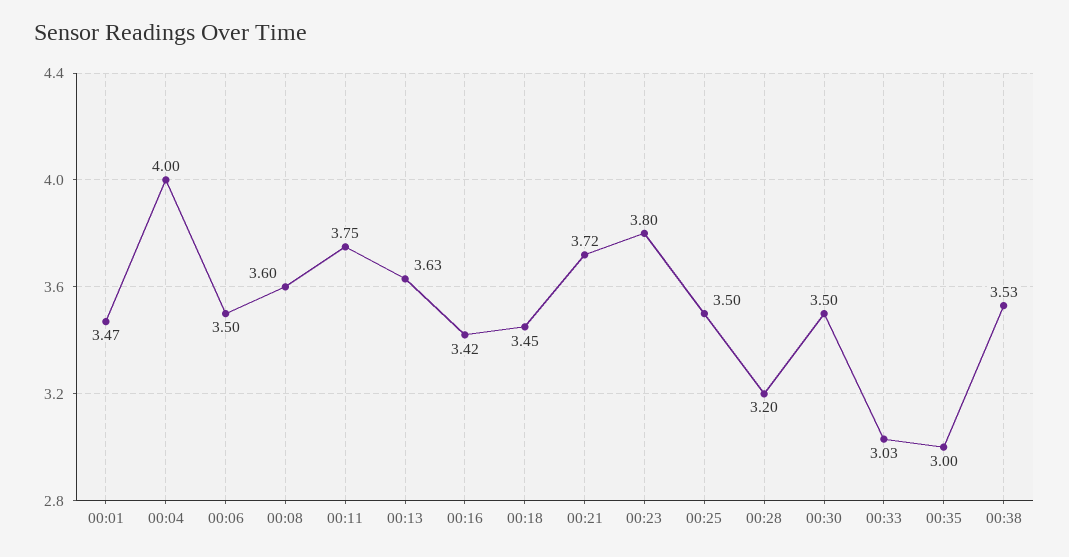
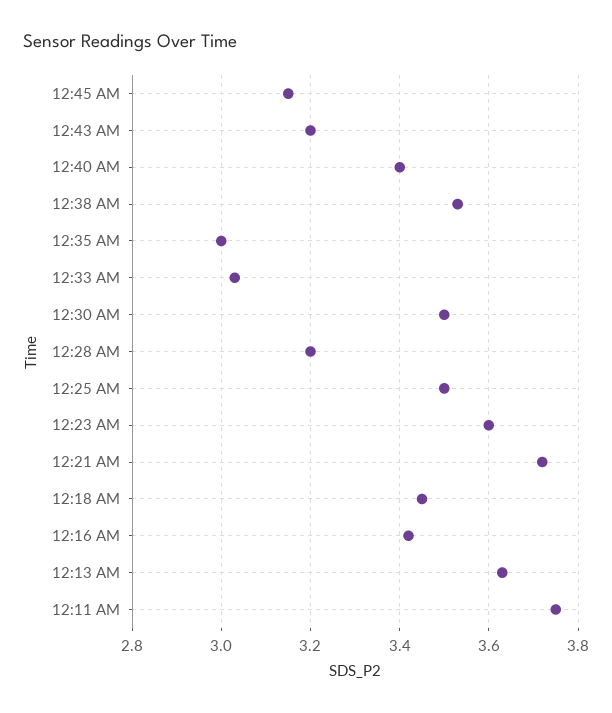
00:01: 3.47 -> none
00:04: 4 -> none
00:06: 3.5 -> none
00:08: 3.6 -> none
00:23: 3.8 -> 3.6
12:45 AM: none -> 3.15
12:43 AM: none -> 3.2
12:40 AM: none -> 3.4

